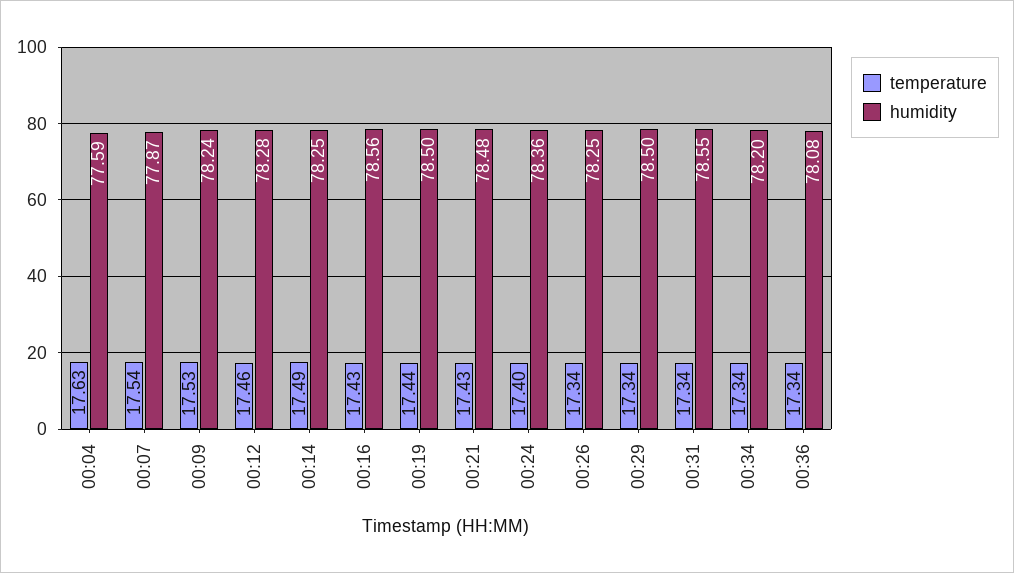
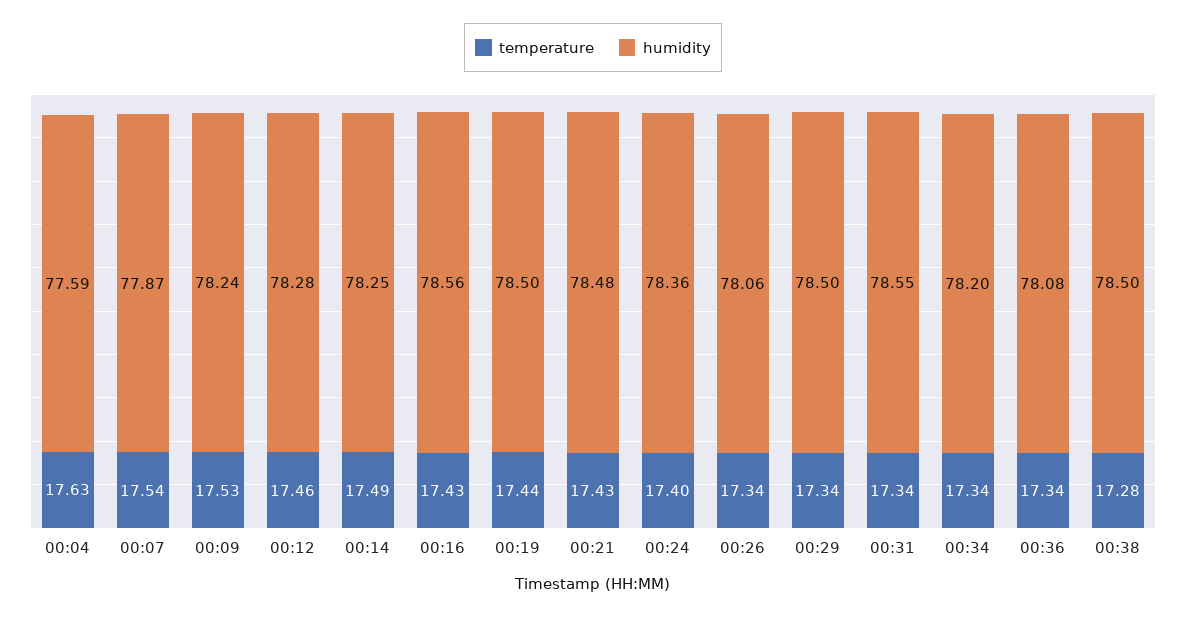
humidity, 00:26: 78.25 -> 78.06
temperature, 00:38: none -> 17.28
humidity, 00:38: none -> 78.5

